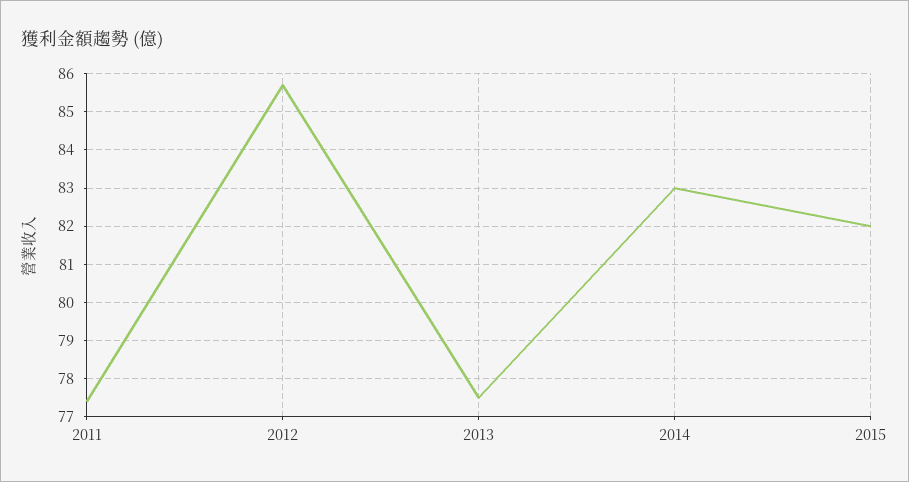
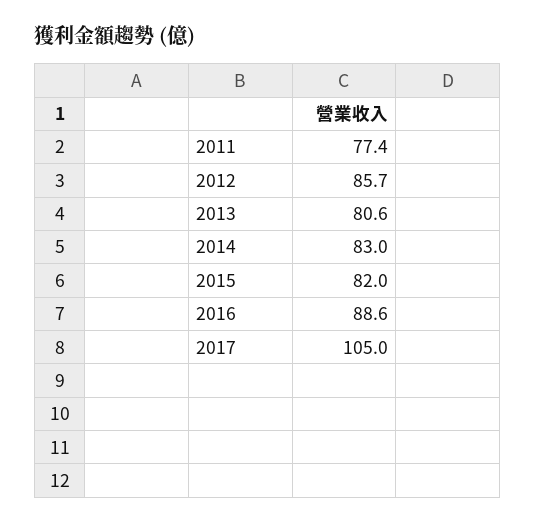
2013: 77.5 -> 80.6
2016: none -> 88.6
2017: none -> 105

